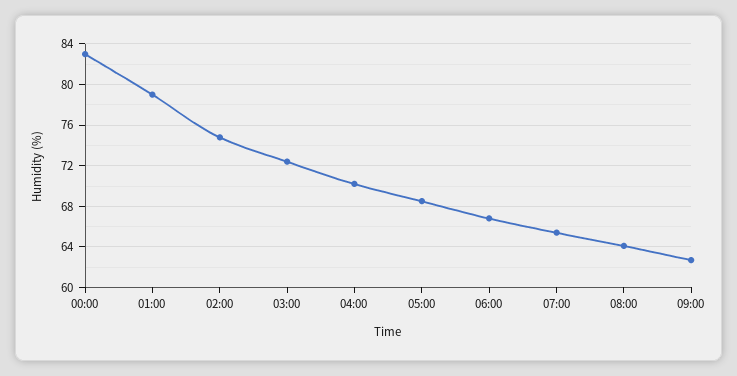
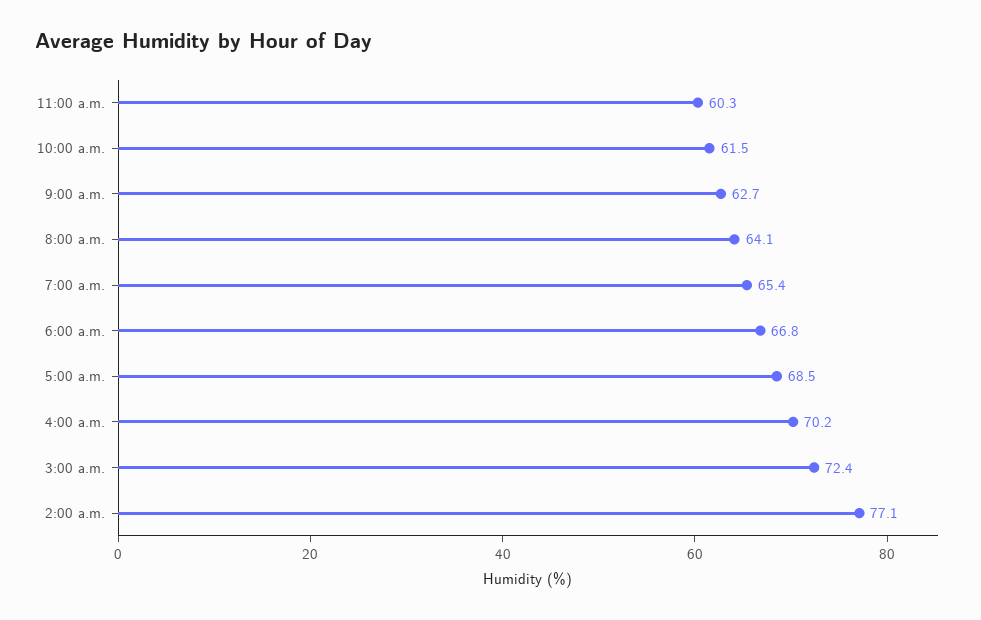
00:00: 83 -> none
01:00: 79 -> none
02:00: 75 -> 77.1
11:00 a.m.: none -> 60.3
10:00 a.m.: none -> 61.5

